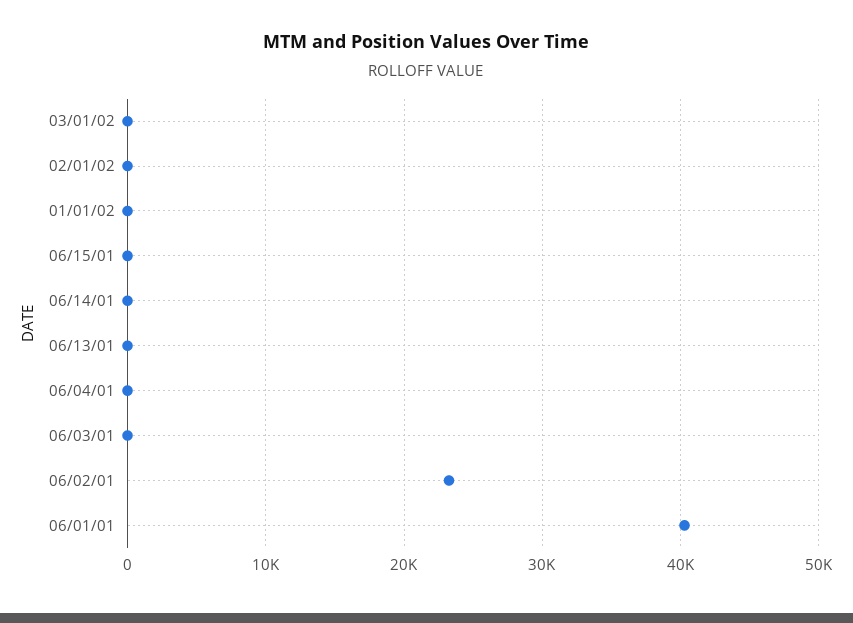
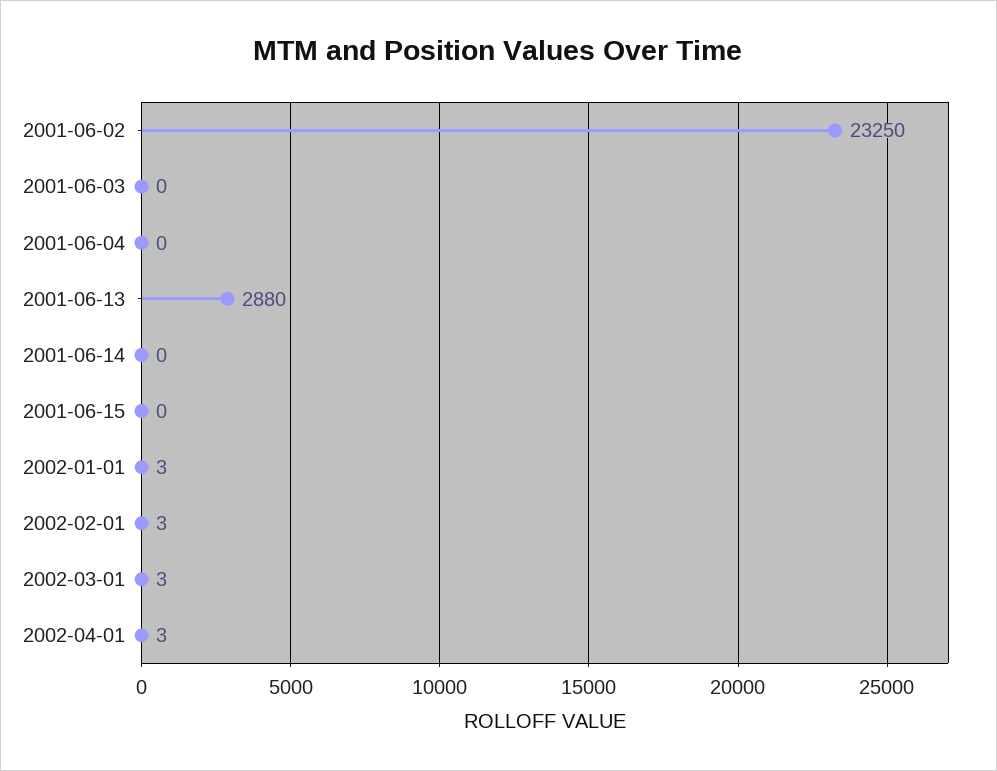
06/13/01: 0 -> 2880
06/01/01: 40000 -> none
2002-04-01: none -> 3

